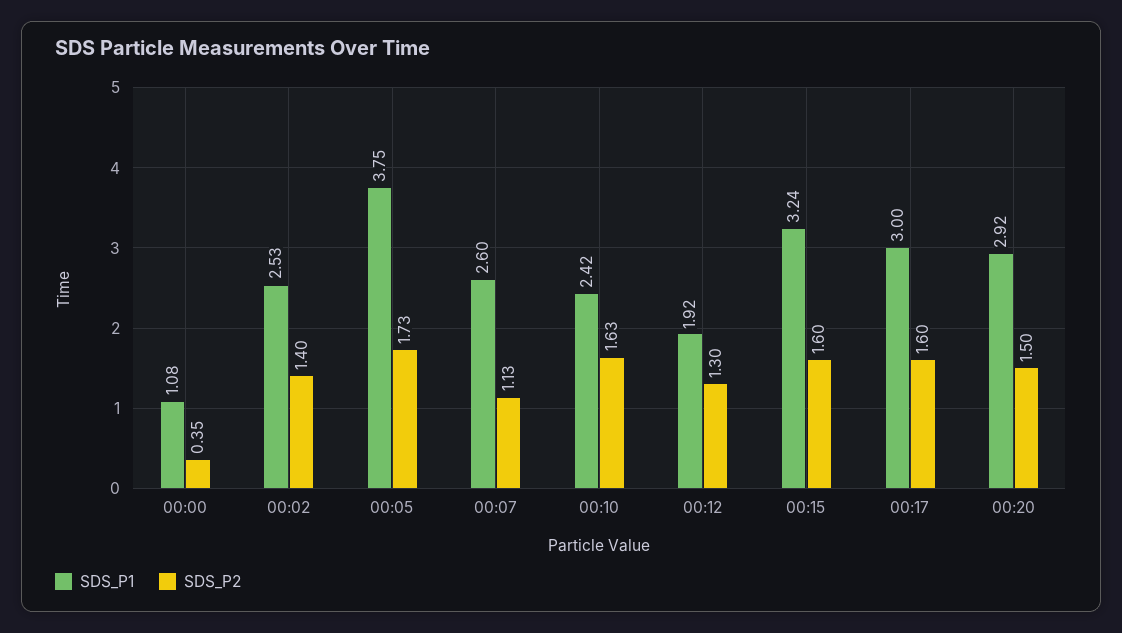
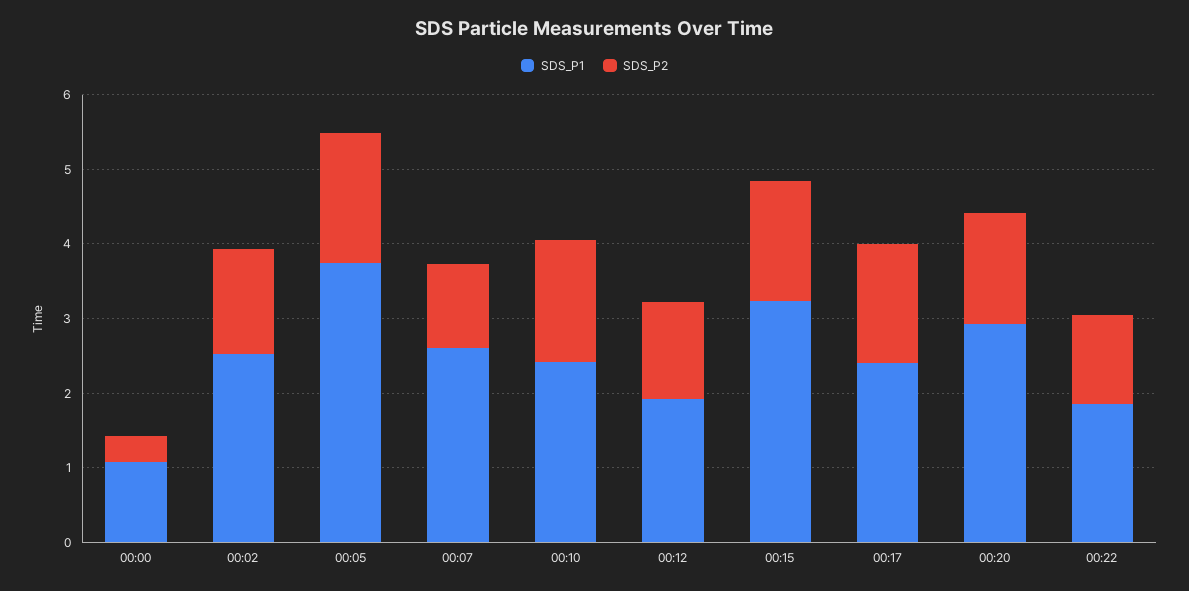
SDS_P1, 00:17: 3 -> 2.4
SDS_P1, 00:22: none -> 1.8
SDS_P2, 00:22: none -> 1.2

